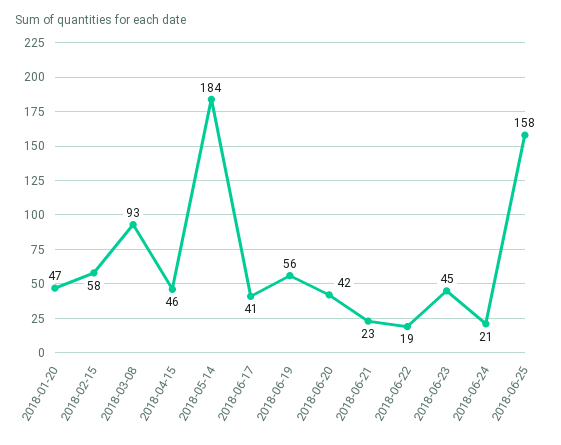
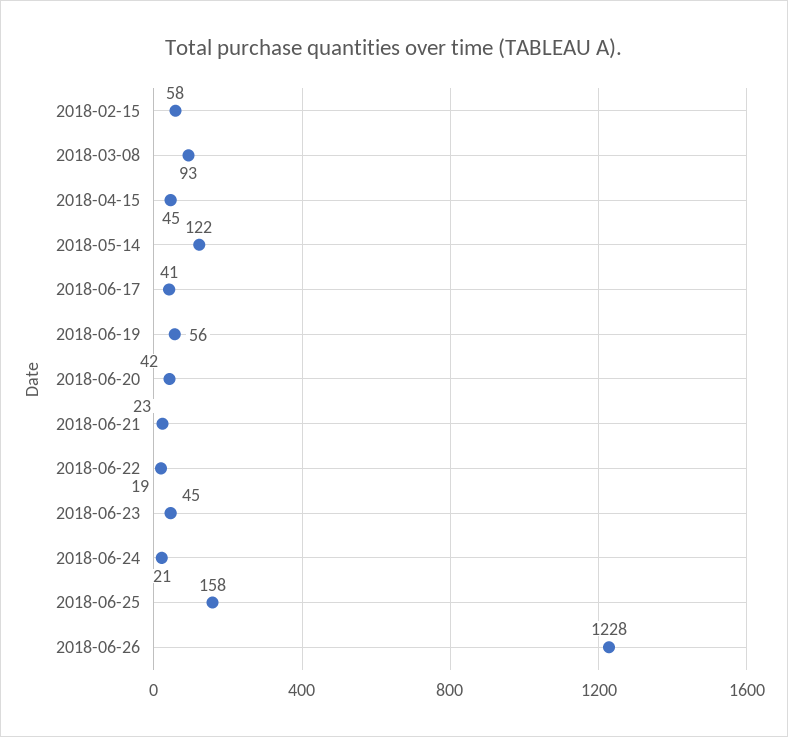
2018-01-20: 47 -> none
2018-04-15: 46 -> 45
2018-05-14: 184 -> 122
2018-06-26: none -> 1228

